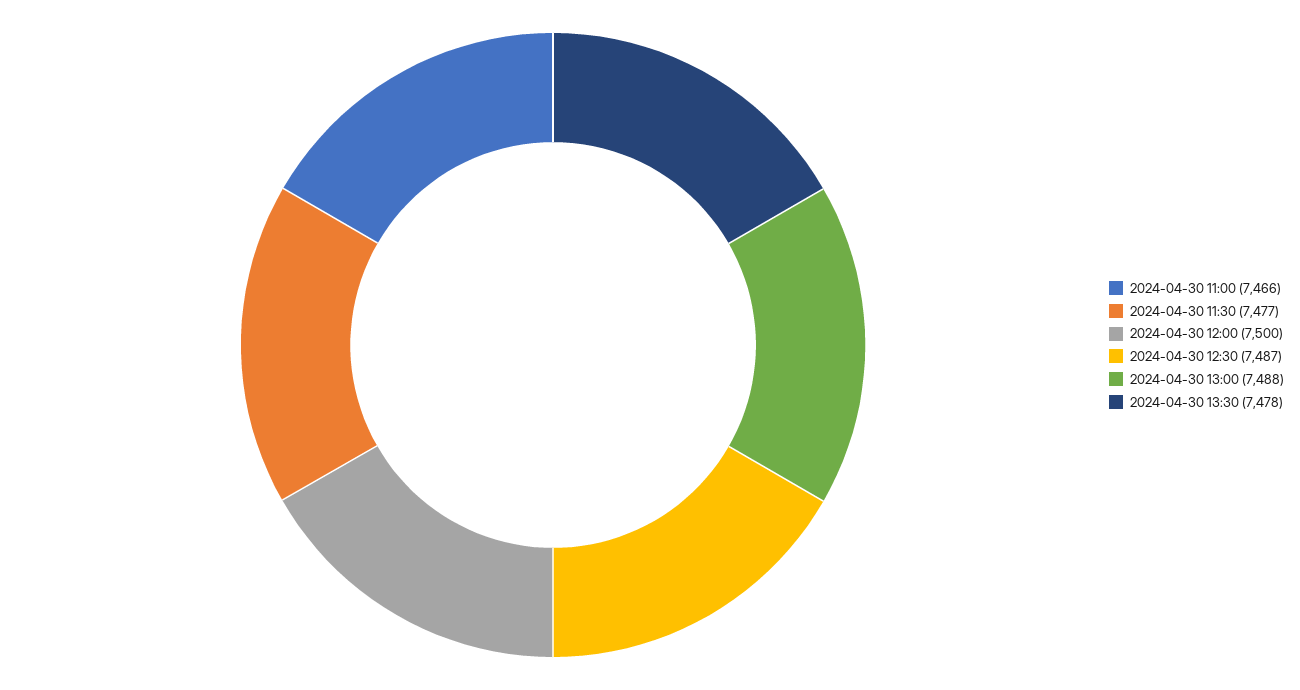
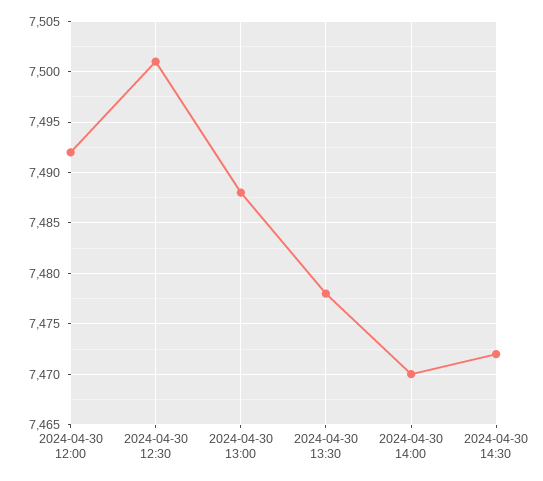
2024-04-30 11:00: 7466 -> none
2024-04-30 11:30: 7477 -> none
2024-04-30 12:00: 7500 -> 7492
2024-04-30 12:30: 7487 -> 7501
2024-04-30 14:00: none -> 7470
2024-04-30 14:30: none -> 7472

